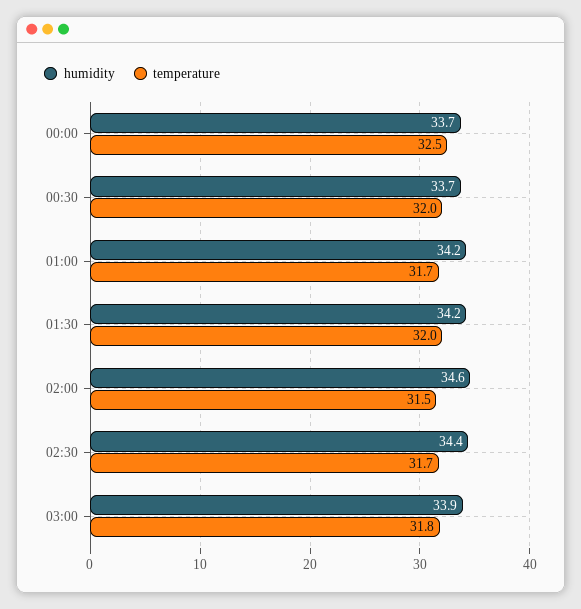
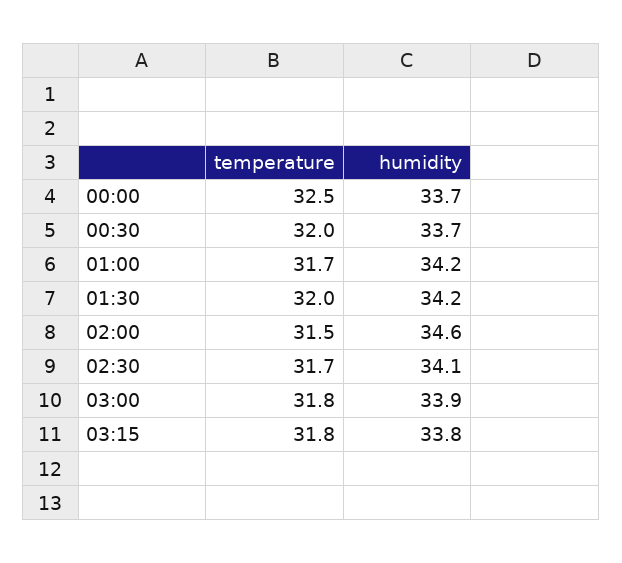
humidity, 02:30: 34.4 -> 34.1
temperature, 03:15: none -> 31.8
humidity, 03:15: none -> 33.8

